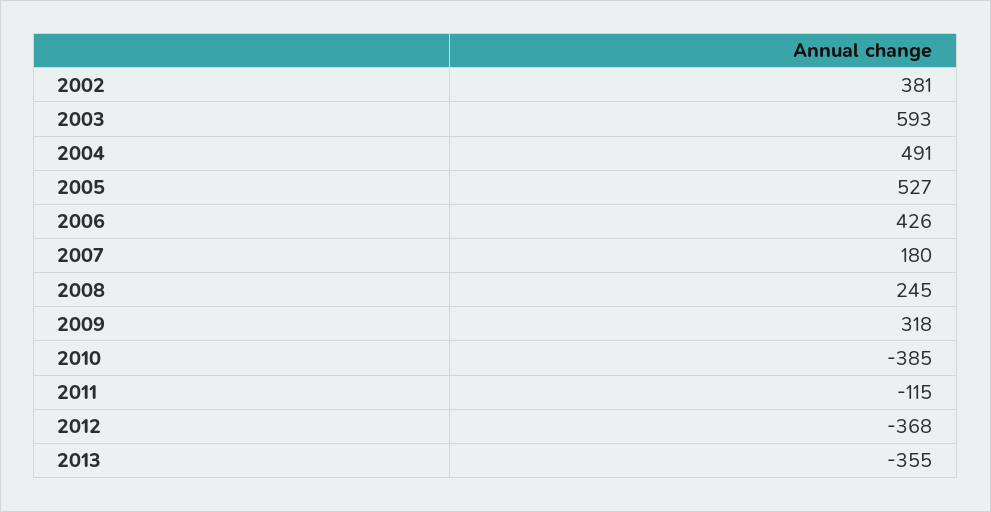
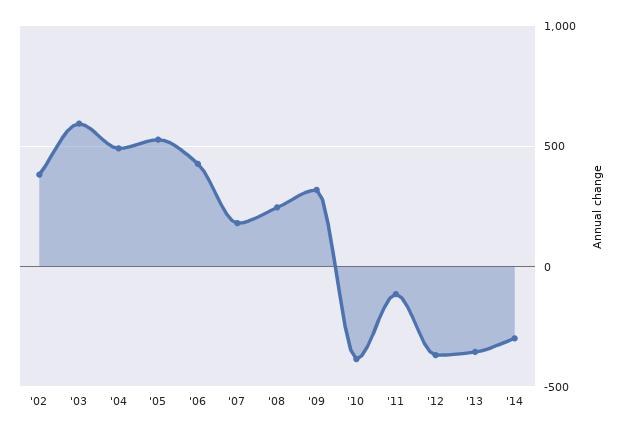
'14: none -> -300

